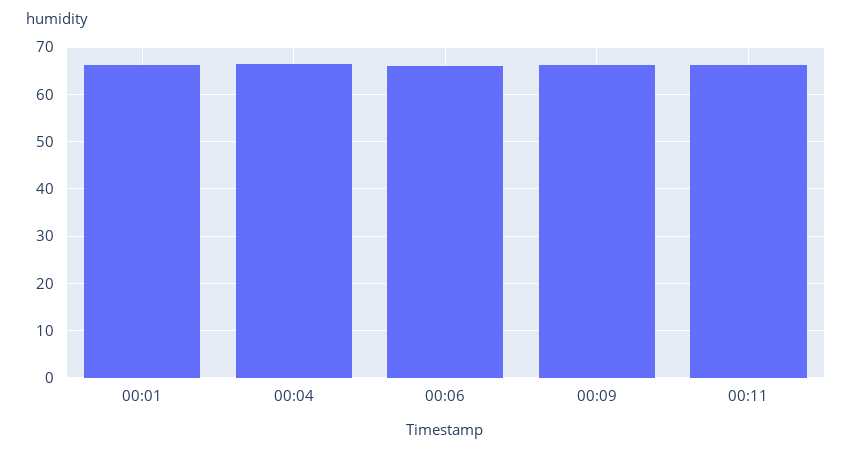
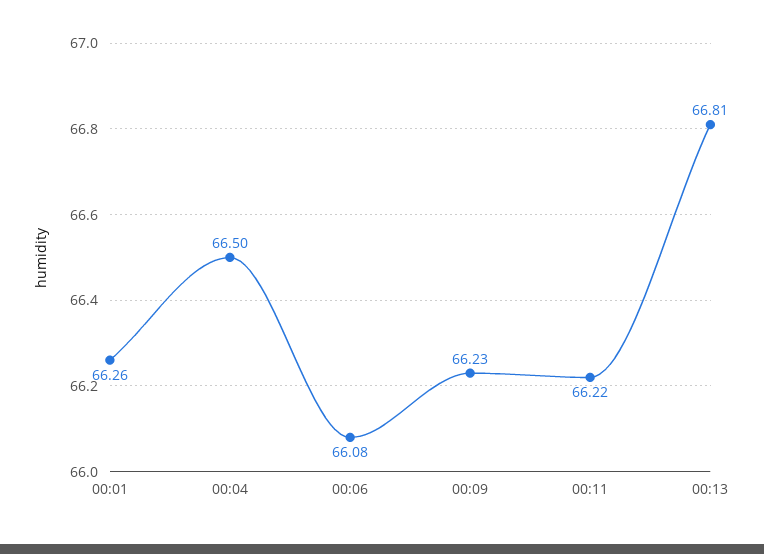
00:13: none -> 66.81

